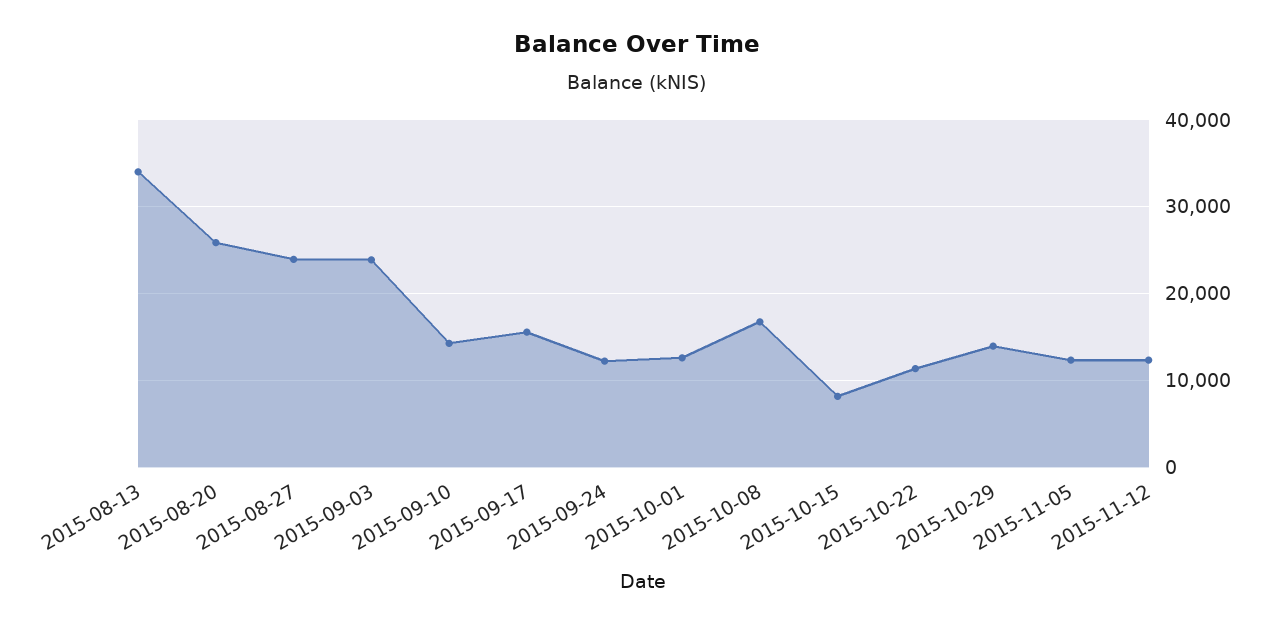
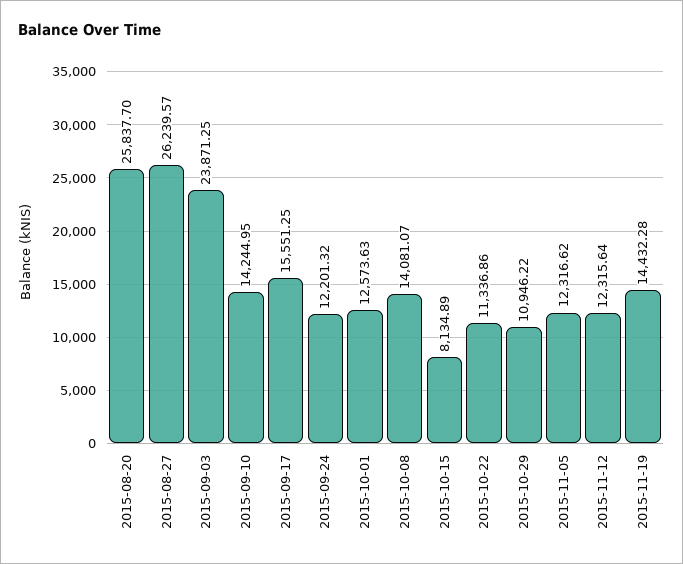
2015-08-13: 34000 -> none
2015-08-27: 24000 -> 26239.57
2015-10-08: 17000 -> 14081.07
2015-10-29: 14000 -> 10946.22
2015-11-19: none -> 14432.28

